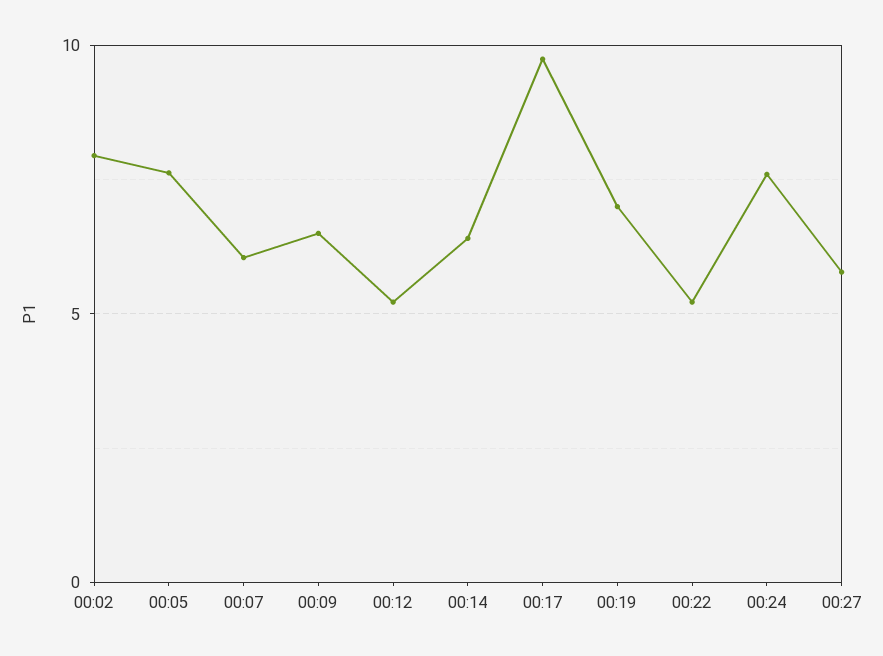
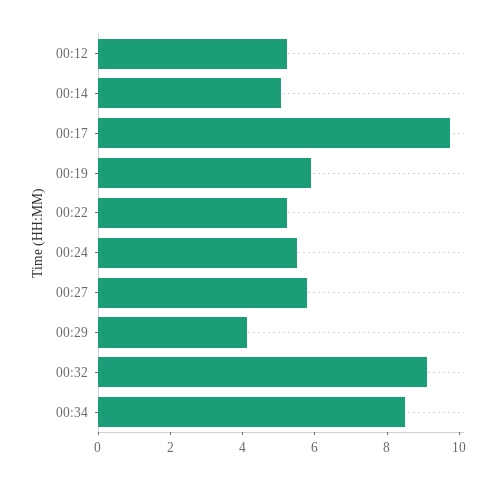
00:02: 8 -> none
00:05: 7.5 -> none
00:07: 6 -> none
00:09: 6.5 -> none
00:14: 6.5 -> 5
00:19: 7 -> 6
00:24: 7.5 -> 5.5
00:29: none -> 4
00:32: none -> 9
00:34: none -> 8.5

